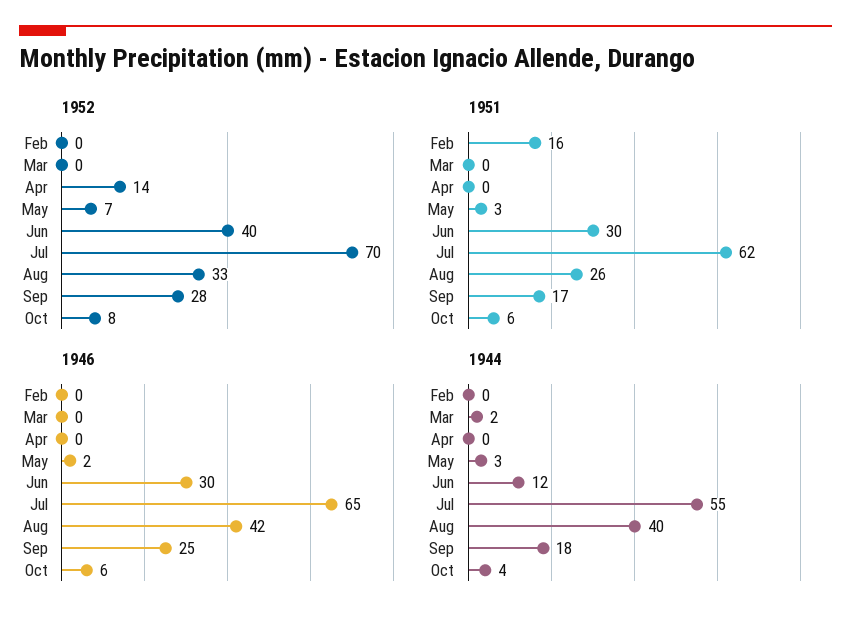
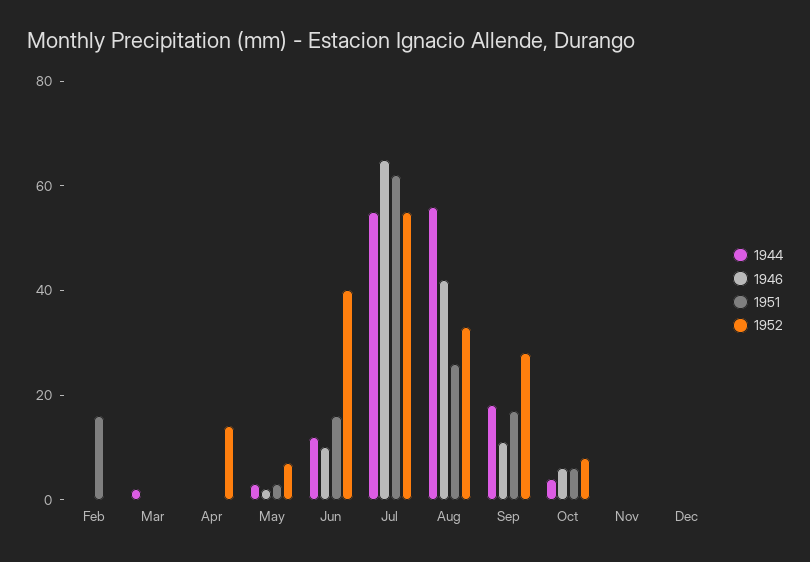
1952, Jul: 70 -> 55
1951, Jun: 30 -> 15
1946, Jun: 30 -> 10
1946, Sep: 25 -> 10
1944, Aug: 40 -> 55
1944, Nov: none -> 0
1946, Nov: none -> 0
1951, Nov: none -> 0
1952, Nov: none -> 0
1944, Dec: none -> 0
1946, Dec: none -> 0
1951, Dec: none -> 0
1952, Dec: none -> 0

